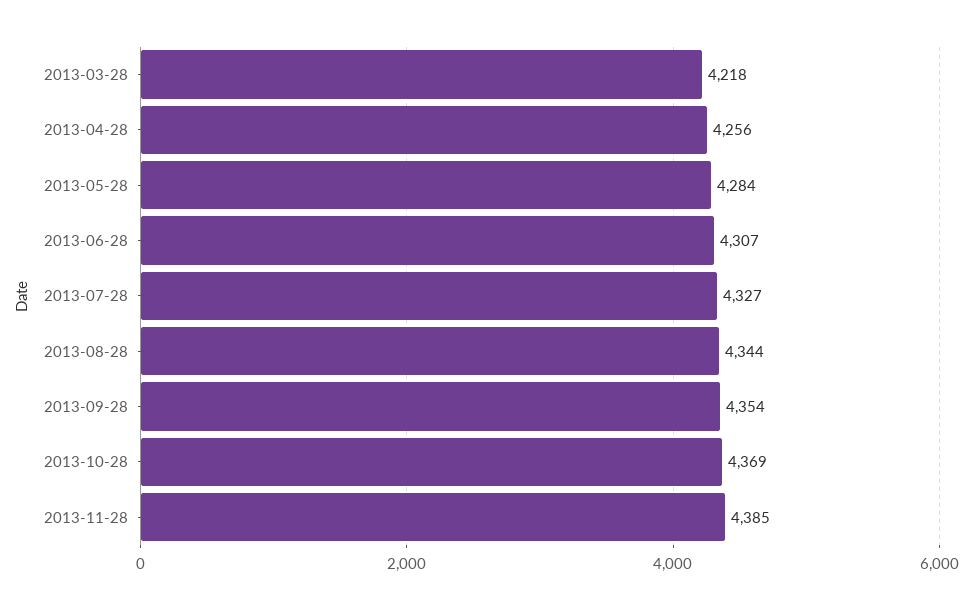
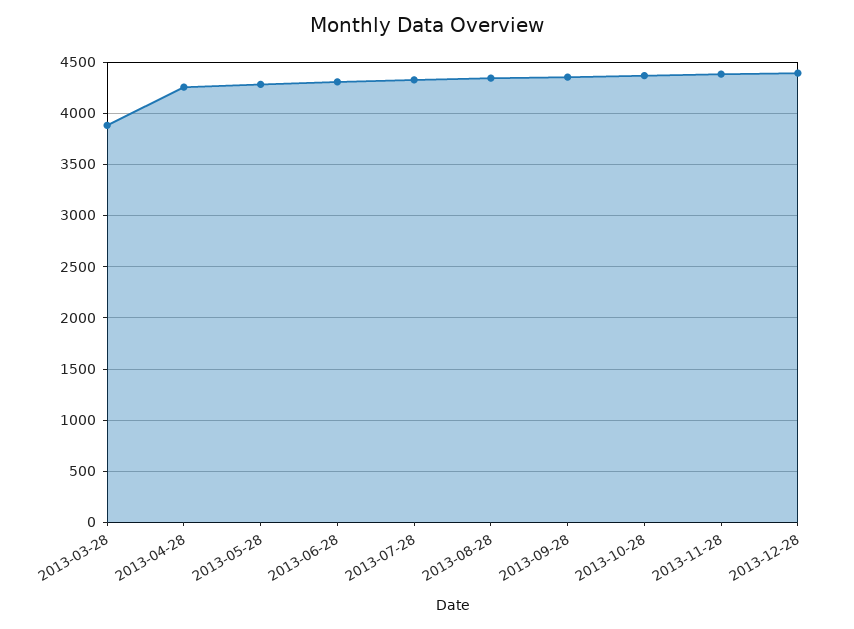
2013-03-28: 4218 -> 3900
2013-12-28: none -> 4400

